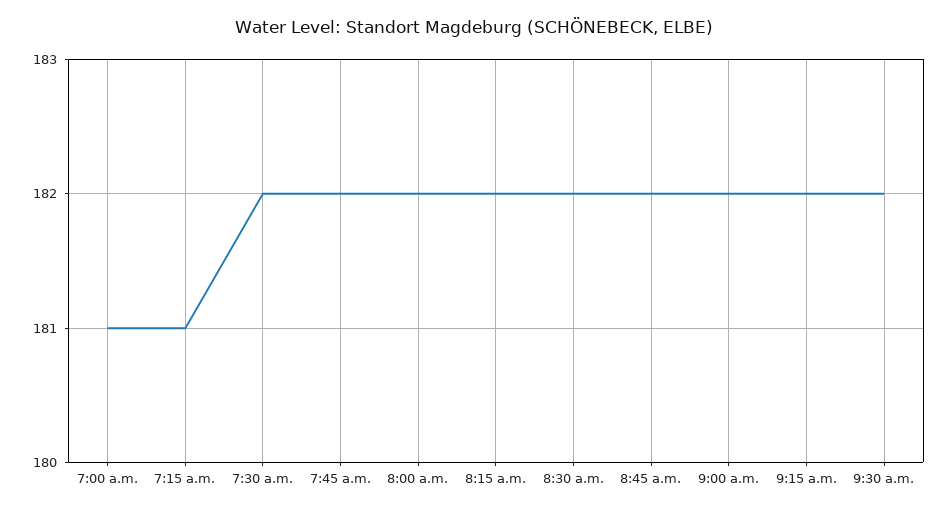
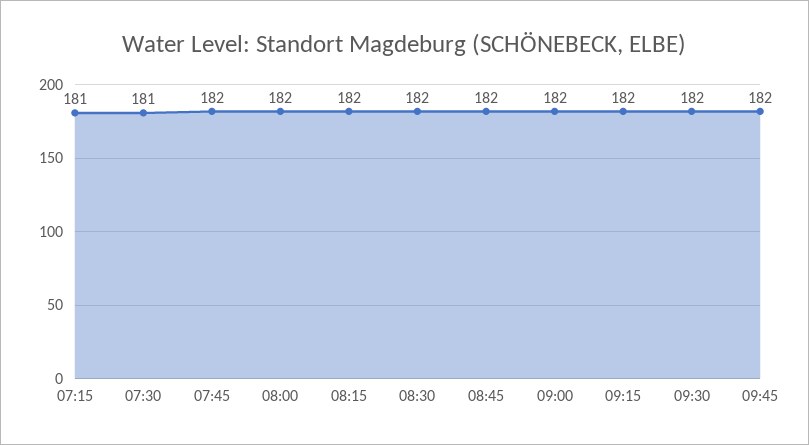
7:00 a.m.: 181 -> none
7:30 a.m.: 182 -> 181
09:45: none -> 182

